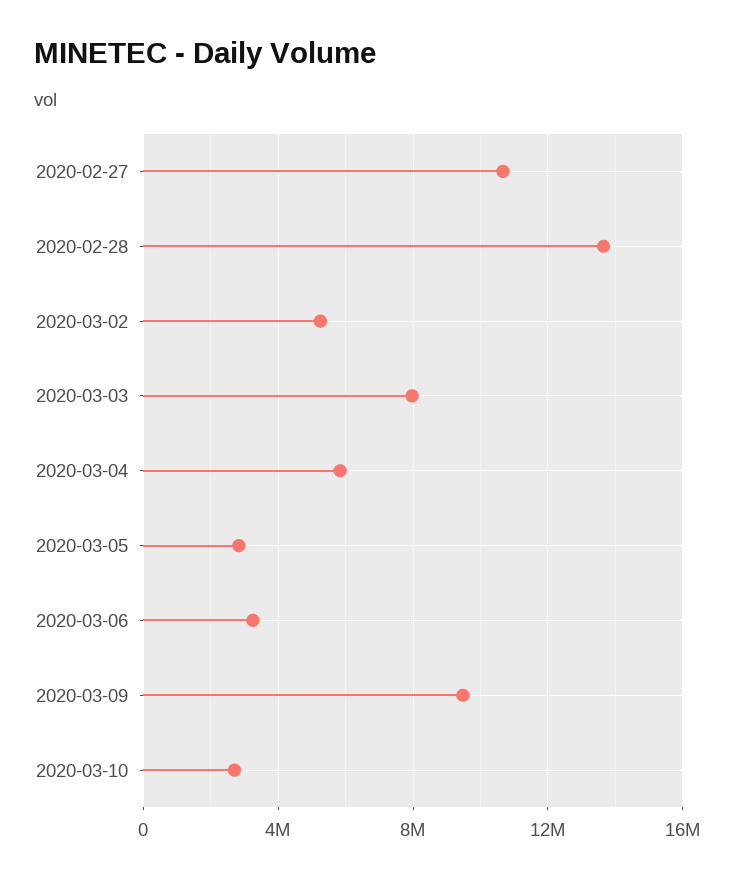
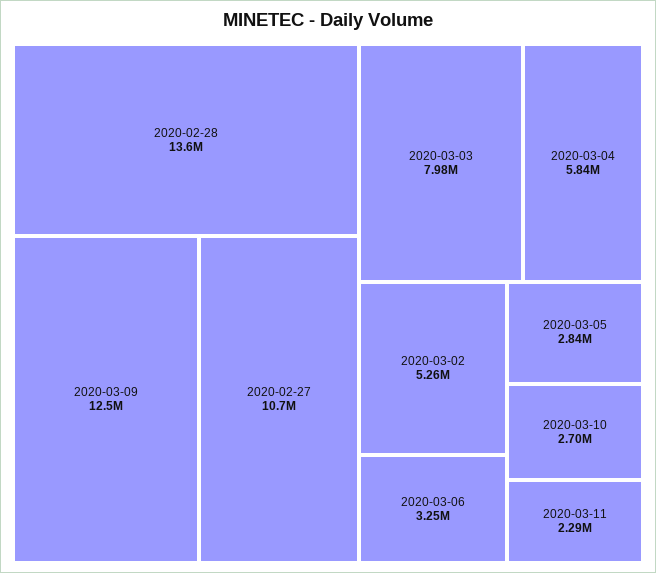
2020-03-09: 9500000 -> 12500000
2020-03-11: none -> 2290000

